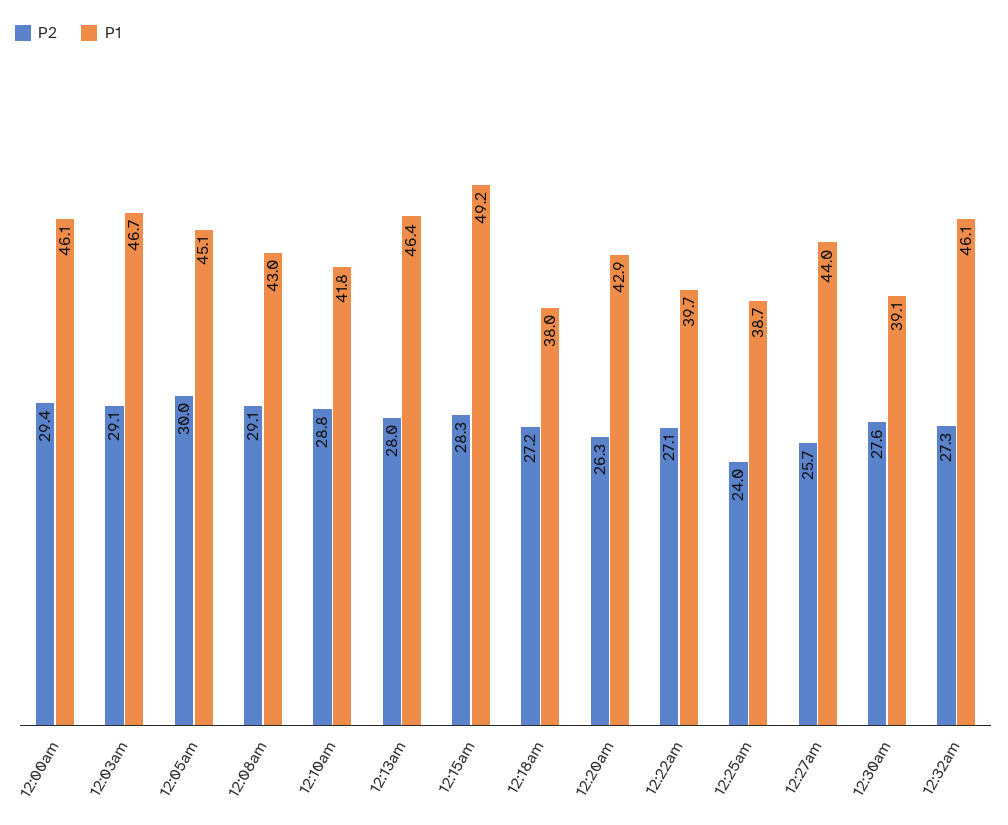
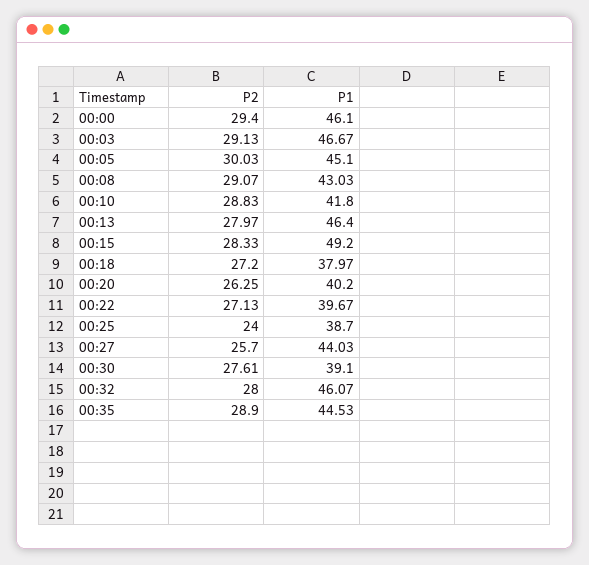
P1, 12:20am: 42.9 -> 40.2
P2, 12:32am: 27.3 -> 28
P2, 00:35: none -> 28.9
P1, 00:35: none -> 44.53

